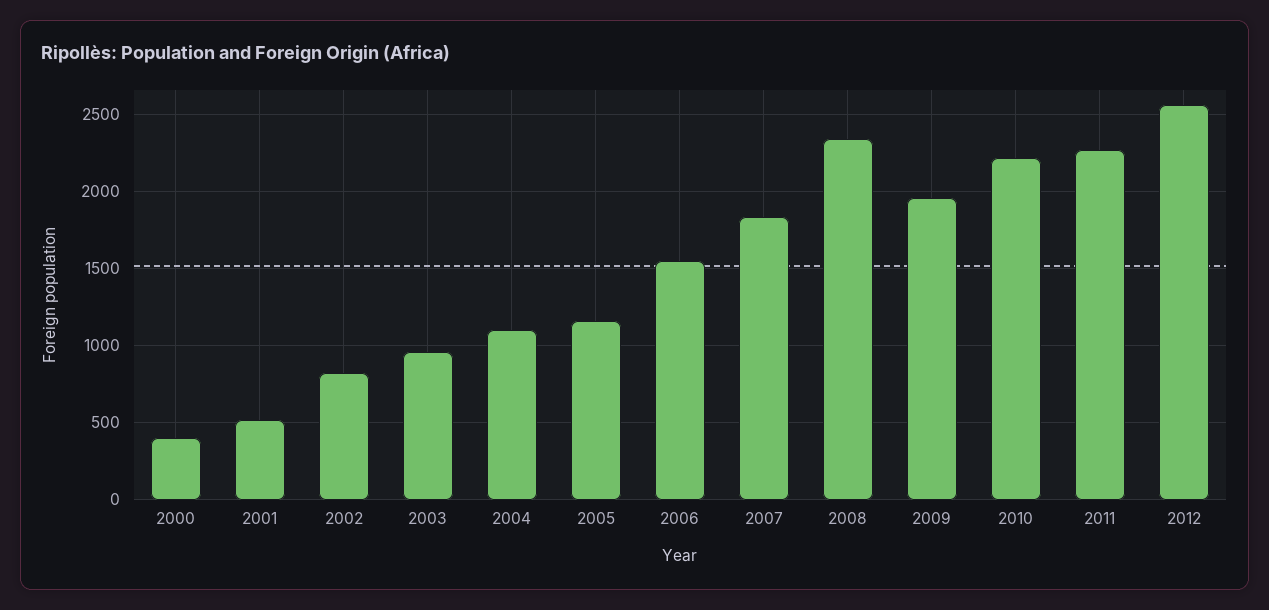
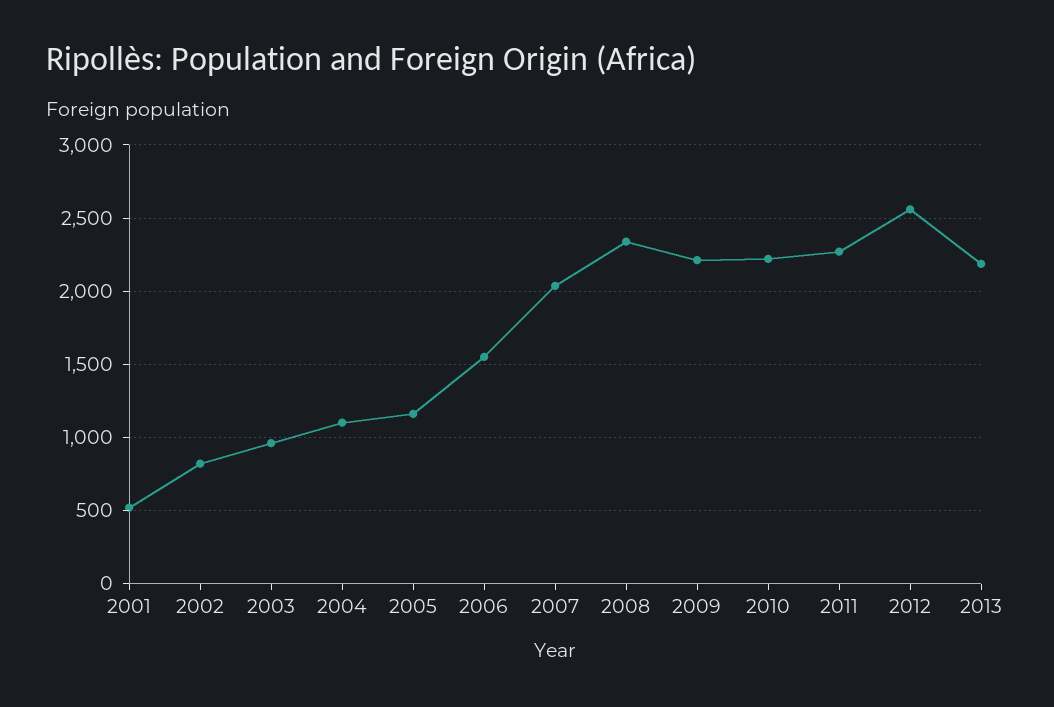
2000: 400 -> none
2007: 1850 -> 2050
2009: 1950 -> 2200
2013: none -> 2200

